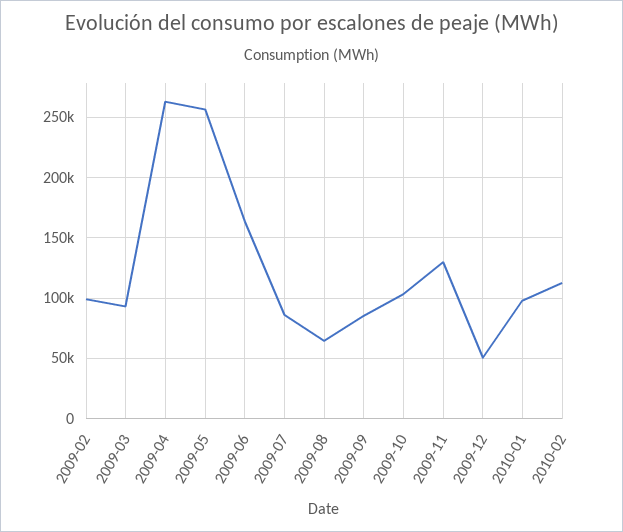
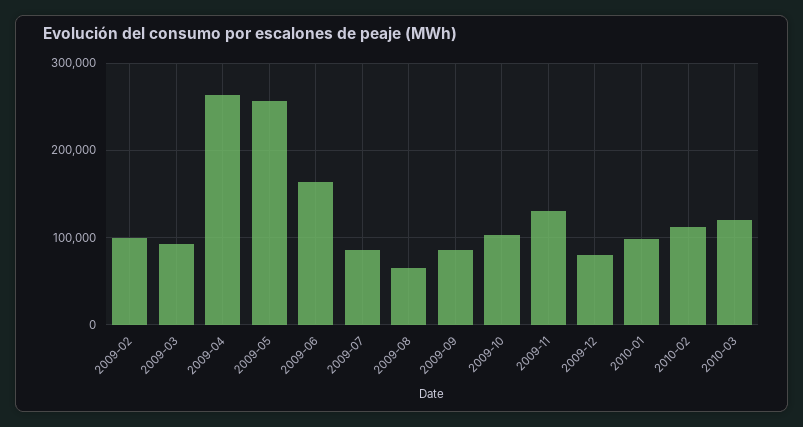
2009-12: 50000 -> 80000
2010-03: none -> 120000

